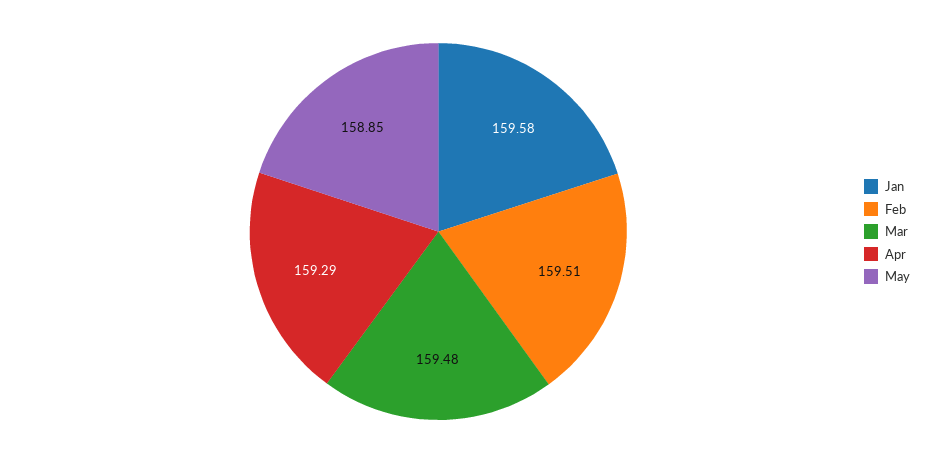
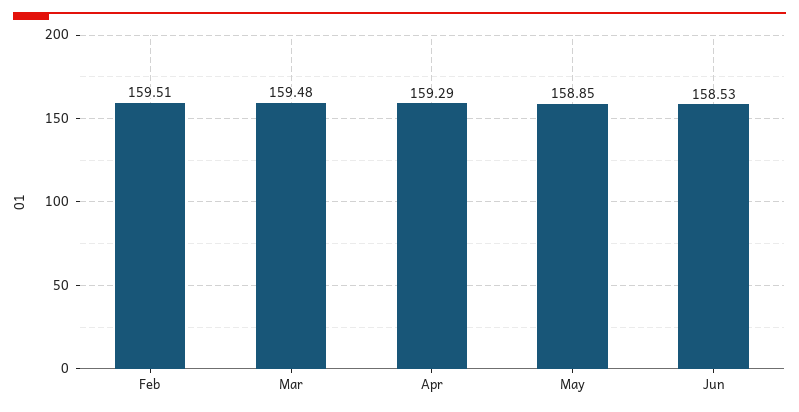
Jan: 159.58 -> none
Jun: none -> 158.53

